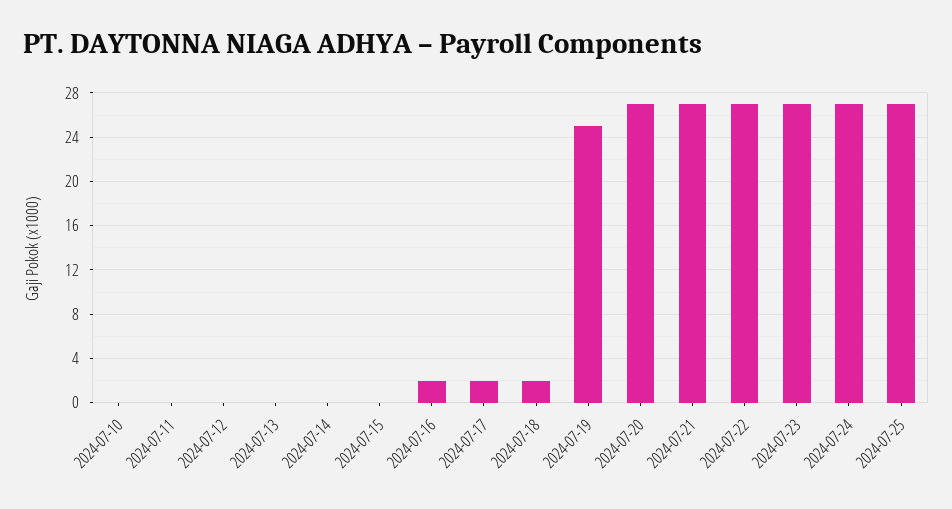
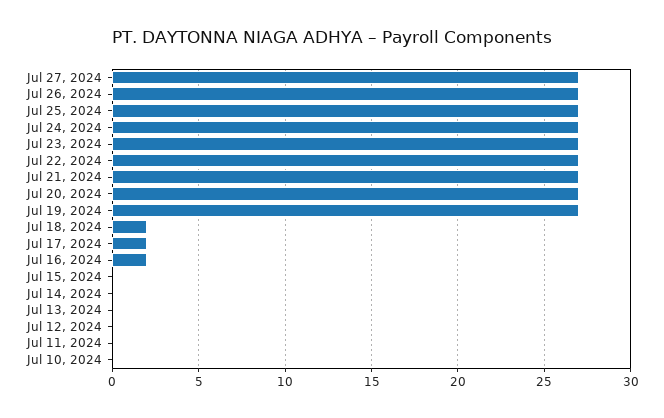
2024-07-19: 25 -> 27
Jul 27, 2024: none -> 27
Jul 26, 2024: none -> 27

